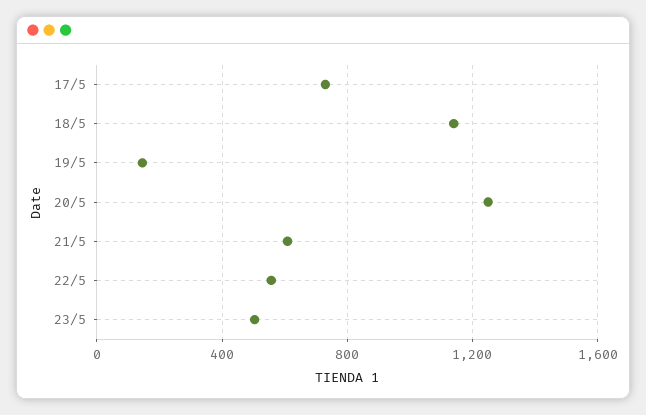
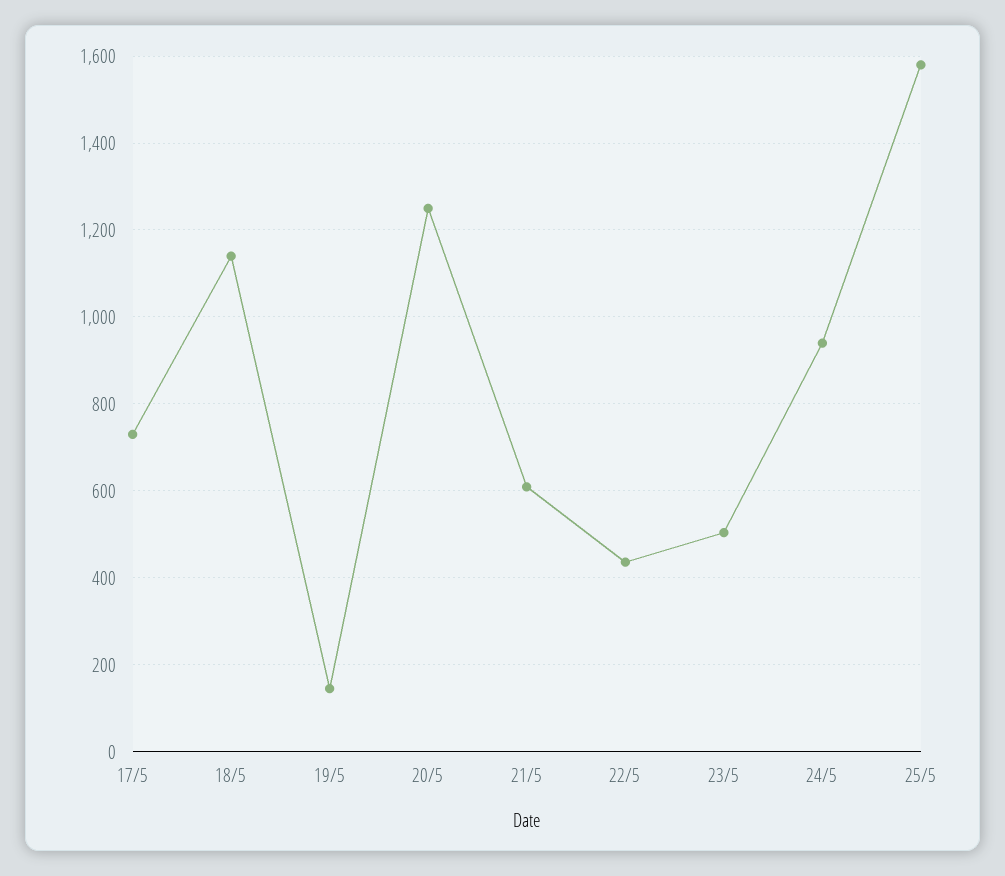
22/5: 550 -> 440
24/5: none -> 940
25/5: none -> 1580

